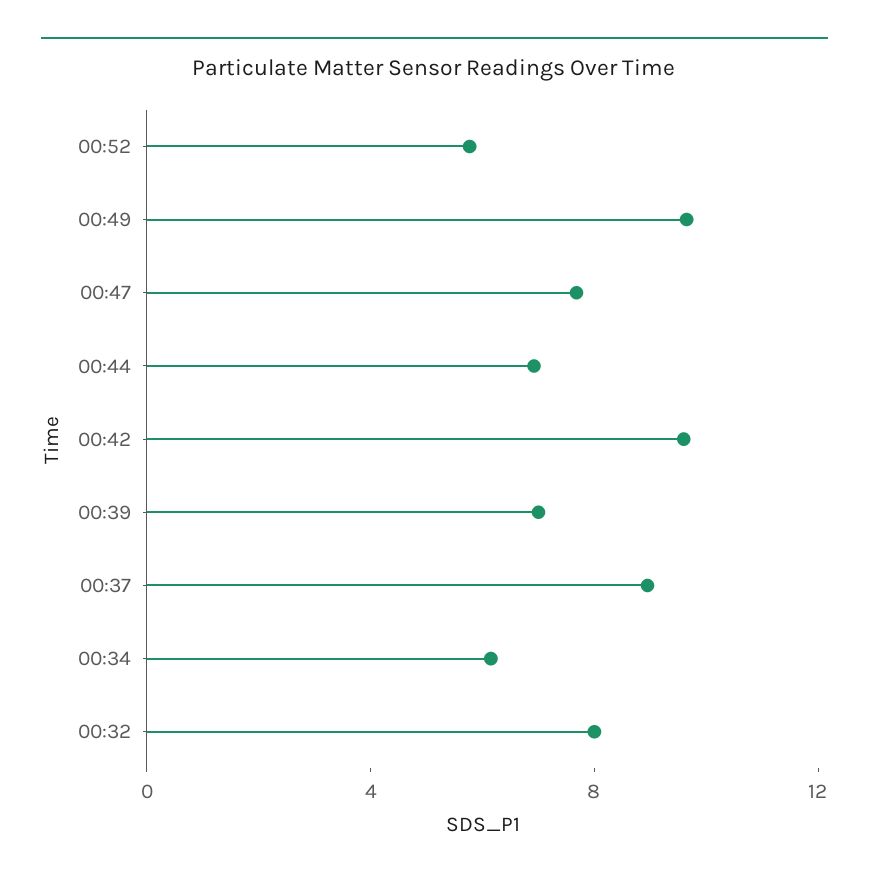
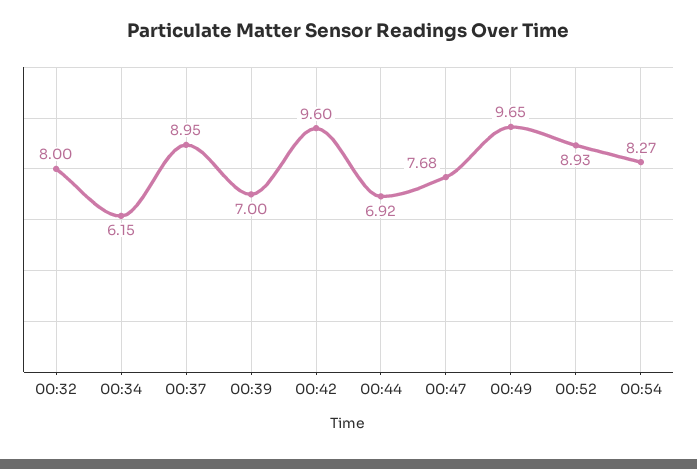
00:52: 6 -> 8.93
00:54: none -> 8.27

